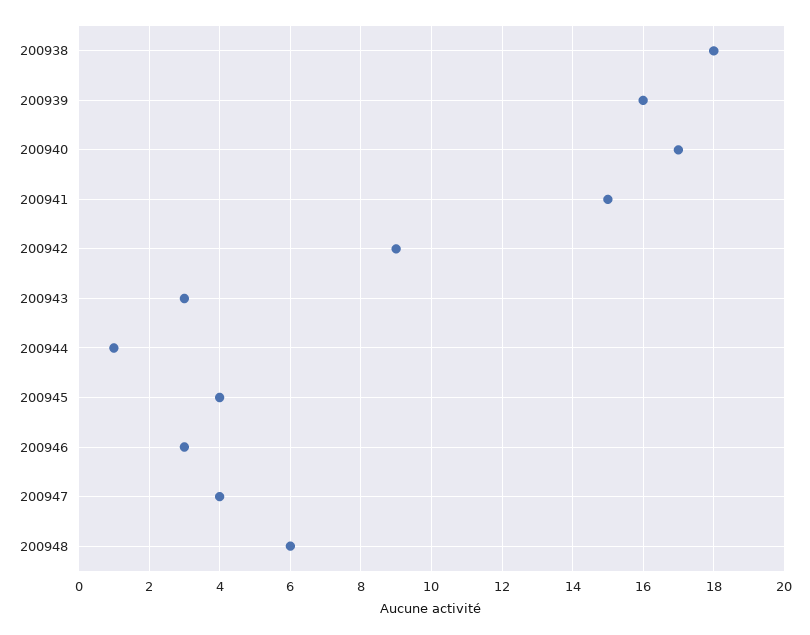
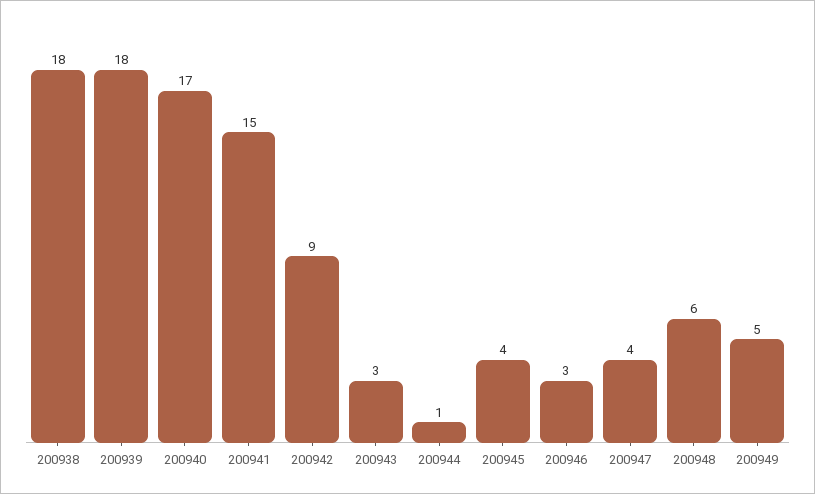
200939: 16 -> 18
200949: none -> 5

